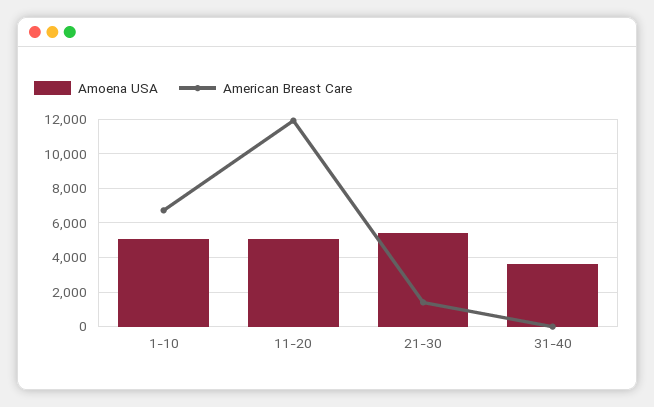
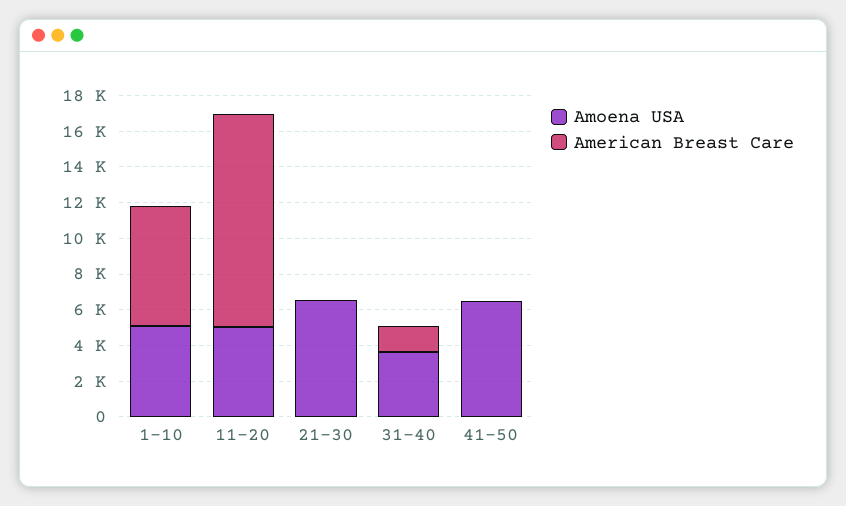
Amoena USA, 21-30: 5500 -> 6500
American Breast Care, 21-30: 1500 -> 0
American Breast Care, 31-40: 0 -> 1500
Amoena USA, 41-50: none -> 6500
American Breast Care, 41-50: none -> 0

